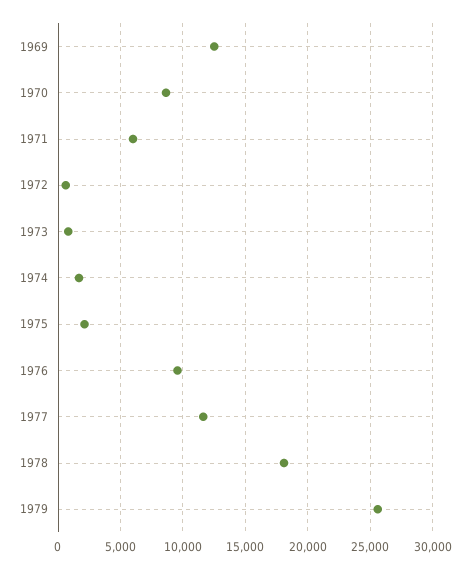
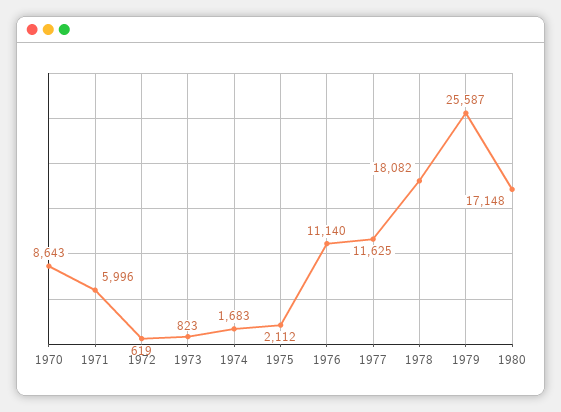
1969: 12500 -> none
1976: 9500 -> 11140
1980: none -> 17148

